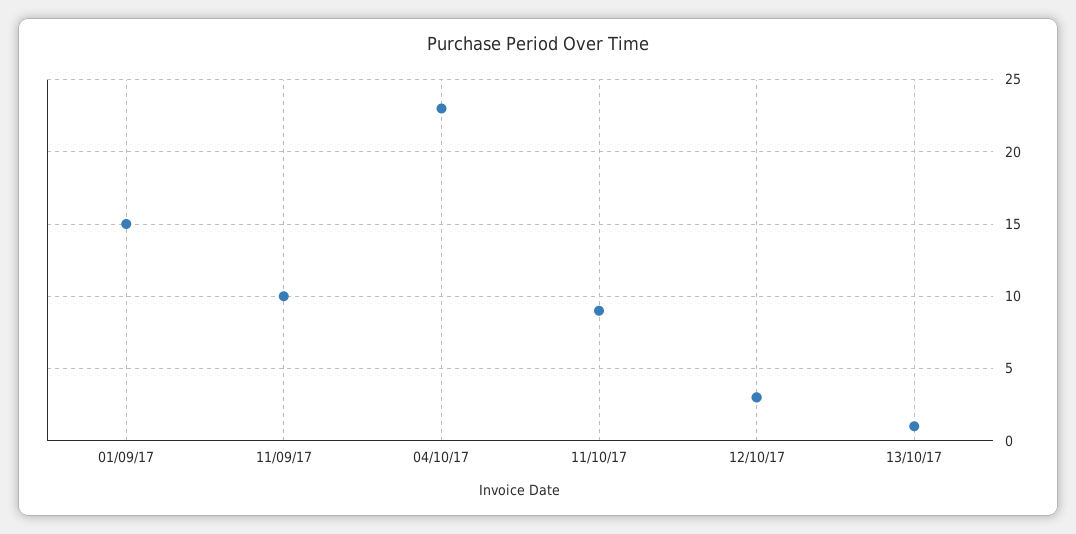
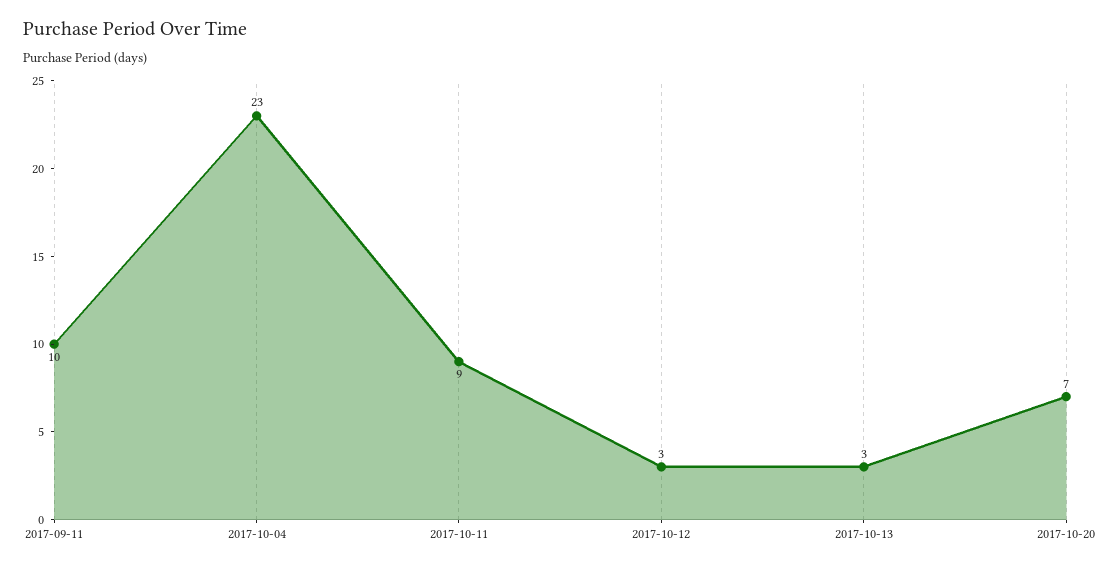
01/09/17: 15 -> none
13/10/17: 1 -> 3
2017-10-20: none -> 7

